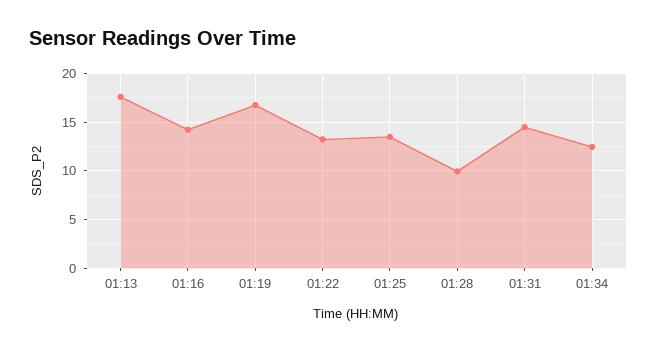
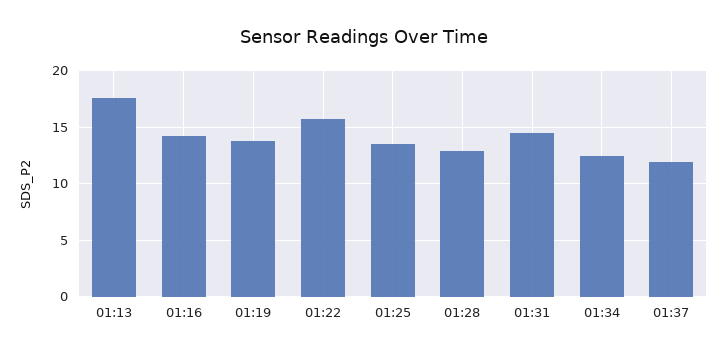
01:19: 17 -> 14
01:22: 13 -> 16
01:28: 10 -> 13
01:37: none -> 12

